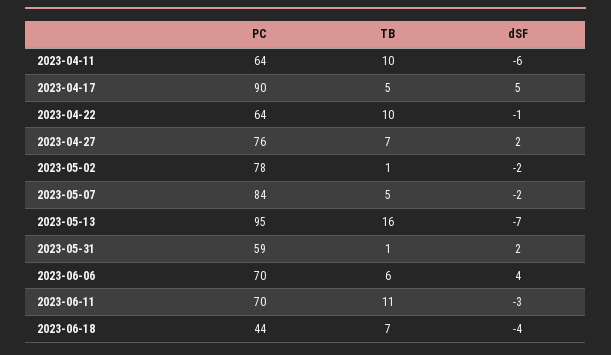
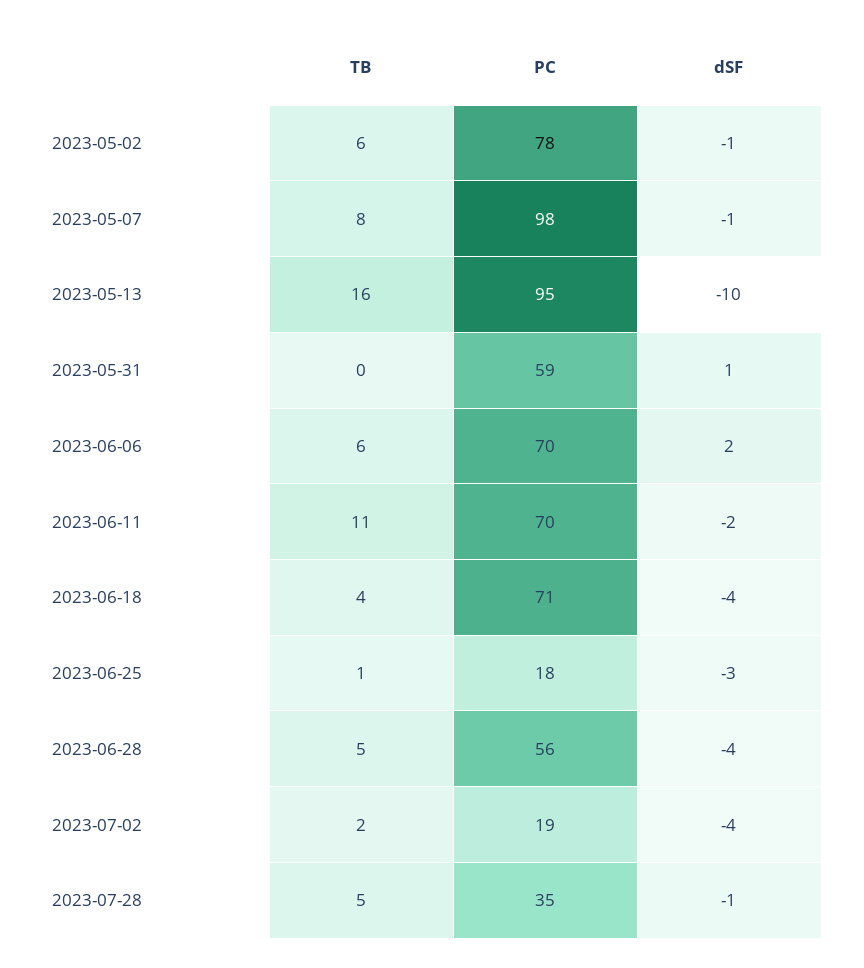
PC, 2023-04-11: 64 -> none
TB, 2023-04-11: 10 -> none
dSF, 2023-04-11: -6 -> none
PC, 2023-04-17: 90 -> none
TB, 2023-04-17: 5 -> none
dSF, 2023-04-17: 5 -> none
PC, 2023-04-22: 64 -> none
TB, 2023-04-22: 10 -> none
dSF, 2023-04-22: -1 -> none
PC, 2023-04-27: 76 -> none
TB, 2023-04-27: 7 -> none
dSF, 2023-04-27: 2 -> none
TB, 2023-05-02: 1 -> 6
dSF, 2023-05-02: -2 -> -1
PC, 2023-05-07: 84 -> 98
TB, 2023-05-07: 5 -> 8
dSF, 2023-05-07: -2 -> -1
dSF, 2023-05-13: -7 -> -10
TB, 2023-05-31: 1 -> 0
dSF, 2023-05-31: 2 -> 1
dSF, 2023-06-06: 4 -> 2
dSF, 2023-06-11: -3 -> -2
PC, 2023-06-18: 44 -> 71
TB, 2023-06-18: 7 -> 4
TB, 2023-06-25: none -> 1
PC, 2023-06-25: none -> 18
dSF, 2023-06-25: none -> -3
TB, 2023-06-28: none -> 5
PC, 2023-06-28: none -> 56
dSF, 2023-06-28: none -> -4
TB, 2023-07-02: none -> 2
PC, 2023-07-02: none -> 19
dSF, 2023-07-02: none -> -4
TB, 2023-07-28: none -> 5
PC, 2023-07-28: none -> 35
dSF, 2023-07-28: none -> -1

